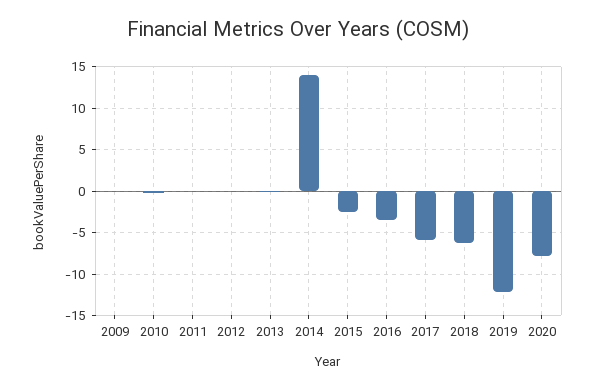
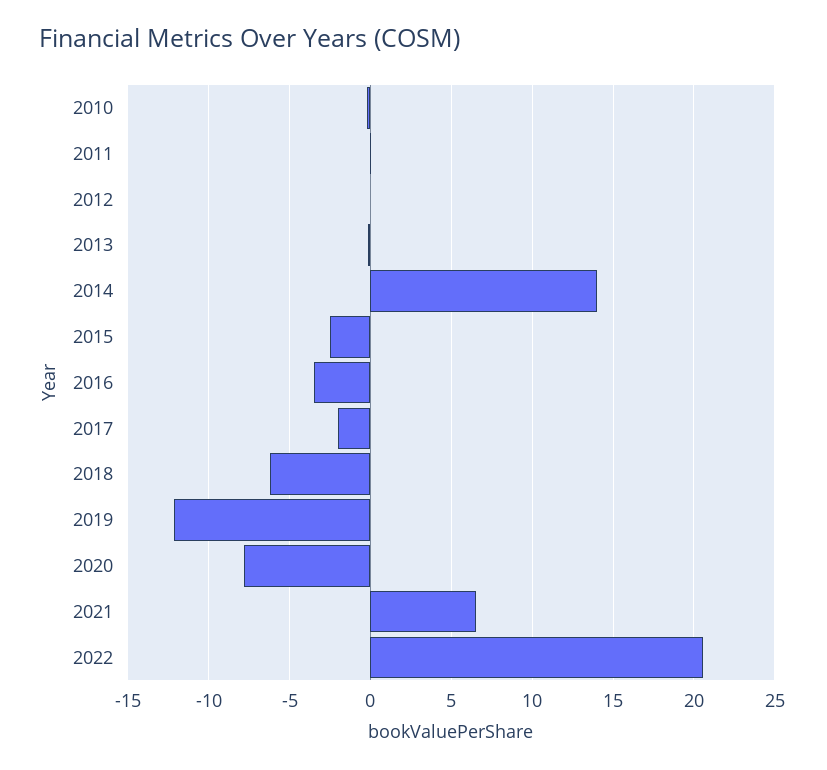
2009: 0 -> none
2017: -6 -> -2
2021: none -> 6.5
2022: none -> 20.5

